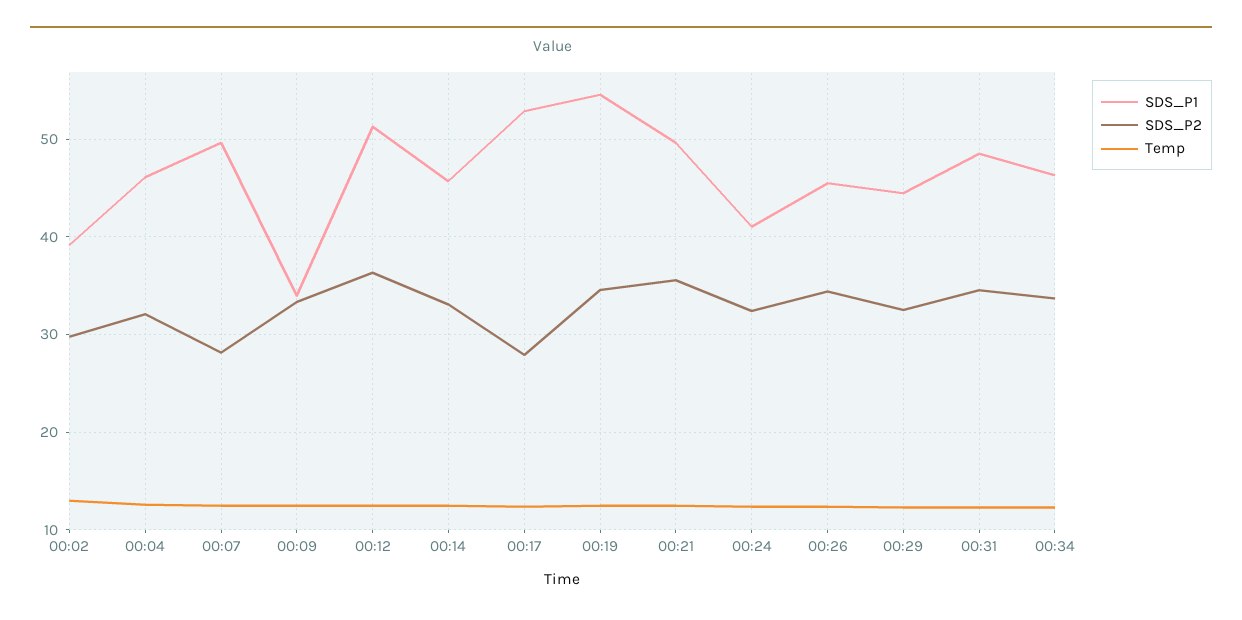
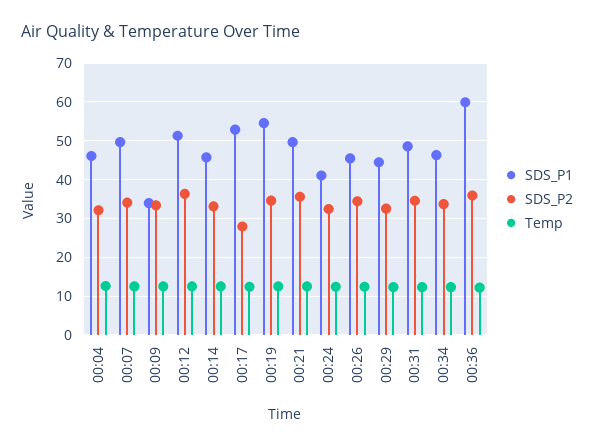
SDS_P1, 00:02: 39 -> none
SDS_P2, 00:02: 30 -> none
Temp, 00:02: 13 -> none
SDS_P2, 00:07: 28 -> 34
SDS_P1, 00:36: none -> 60
SDS_P2, 00:36: none -> 36
Temp, 00:36: none -> 12

